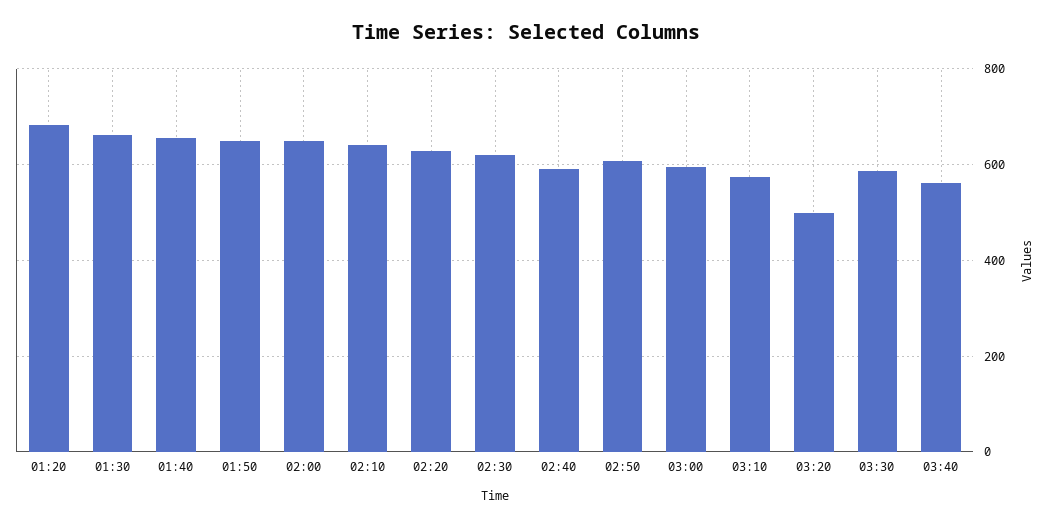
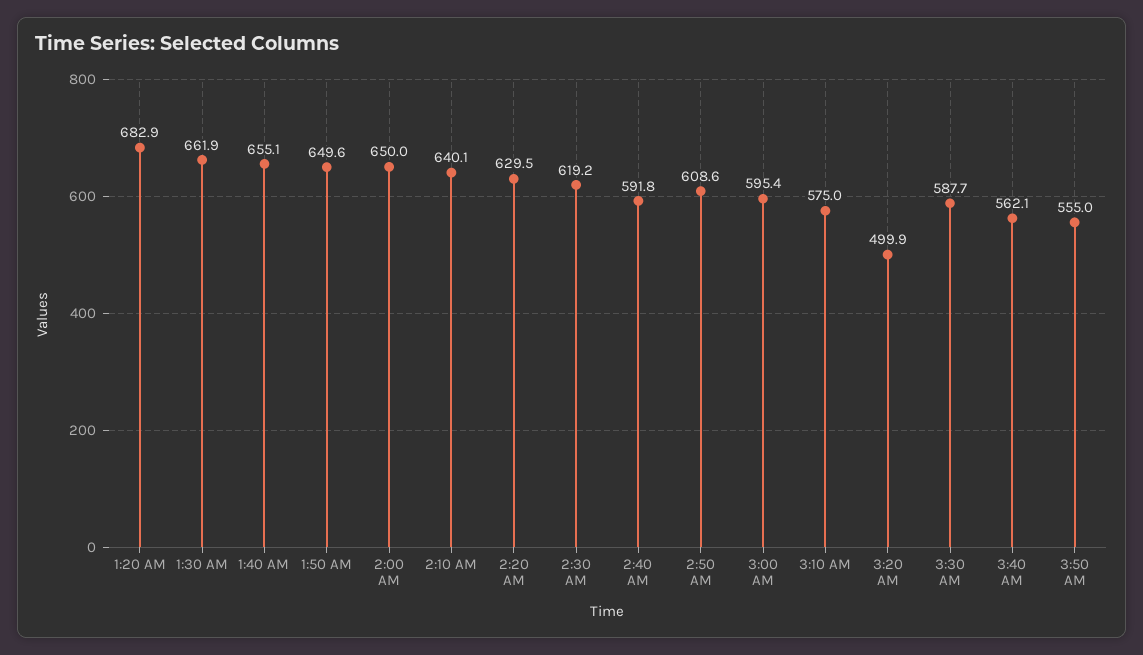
3:50 AM: none -> 555

